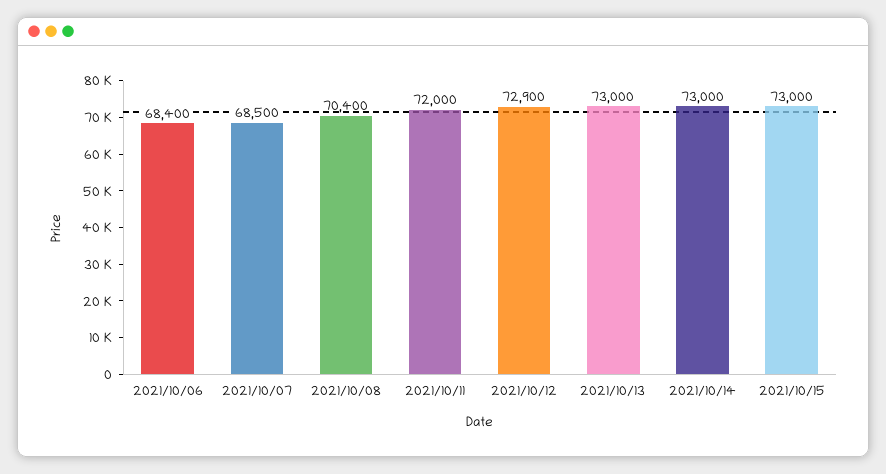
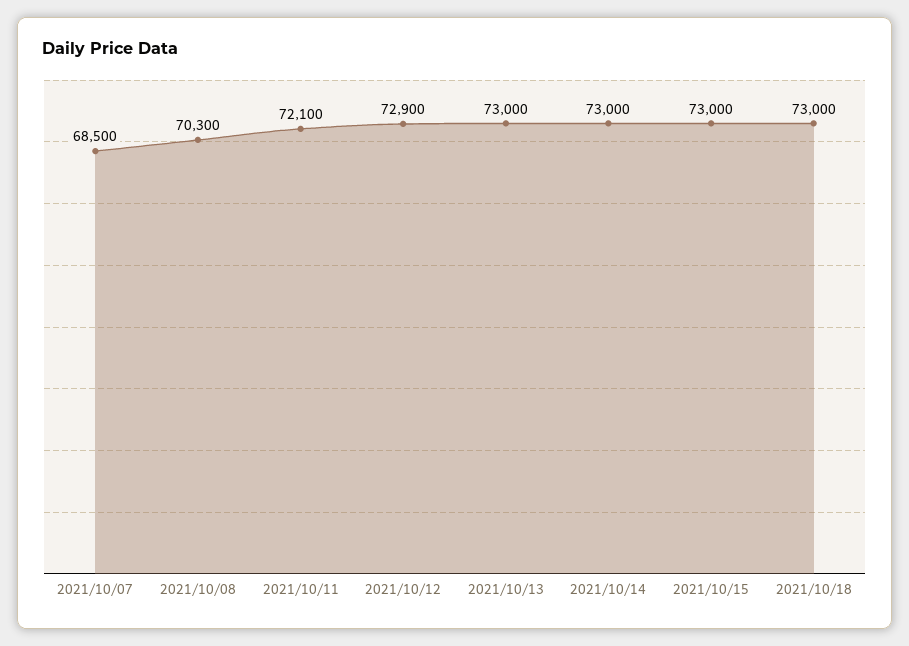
2021/10/06: 68400 -> none
2021/10/08: 70400 -> 70300
2021/10/11: 72000 -> 72100
2021/10/18: none -> 73000

